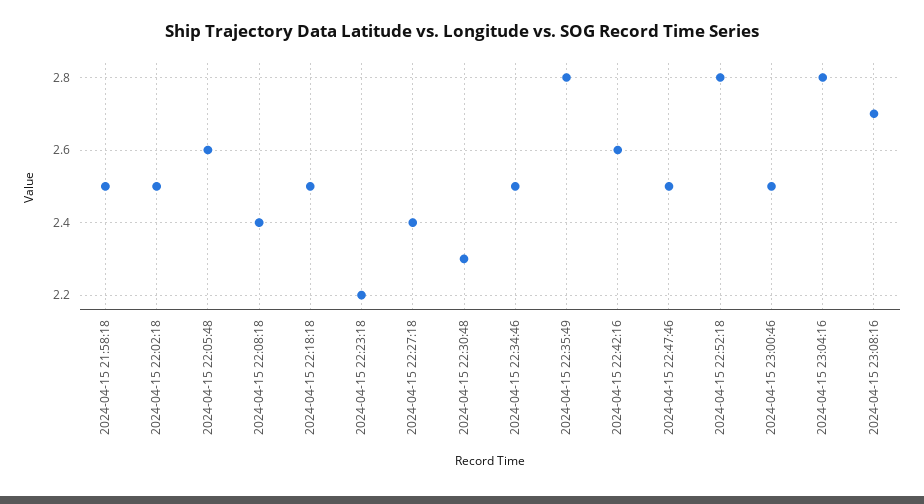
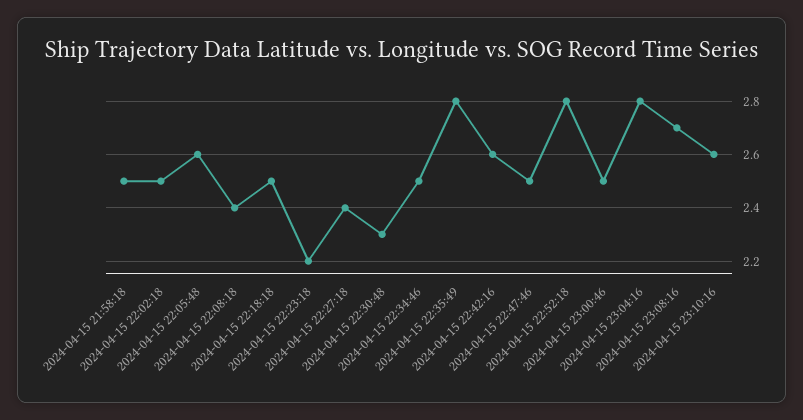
2024-04-15 23:10:16: none -> 2.6

